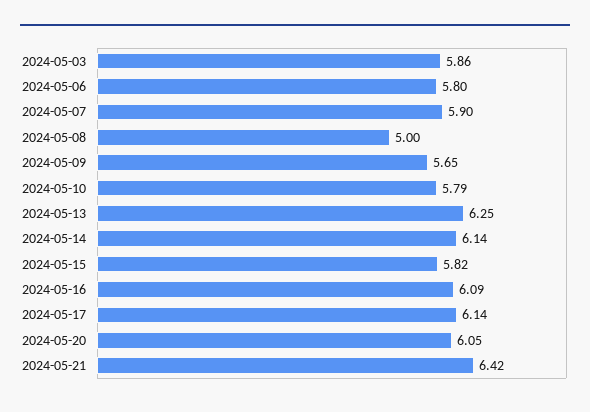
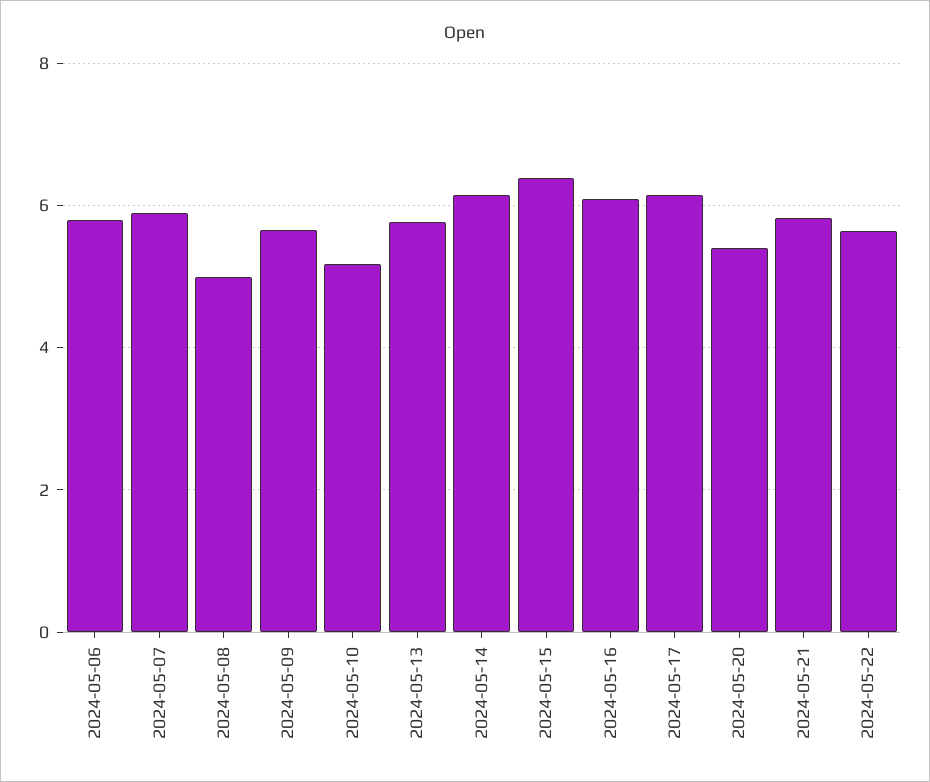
2024-05-03: 5.86 -> none
2024-05-10: 5.79 -> 5.2
2024-05-13: 6.25 -> 5.8
2024-05-15: 5.82 -> 6.4
2024-05-20: 6.05 -> 5.4
2024-05-21: 6.42 -> 5.8
2024-05-22: none -> 5.6

